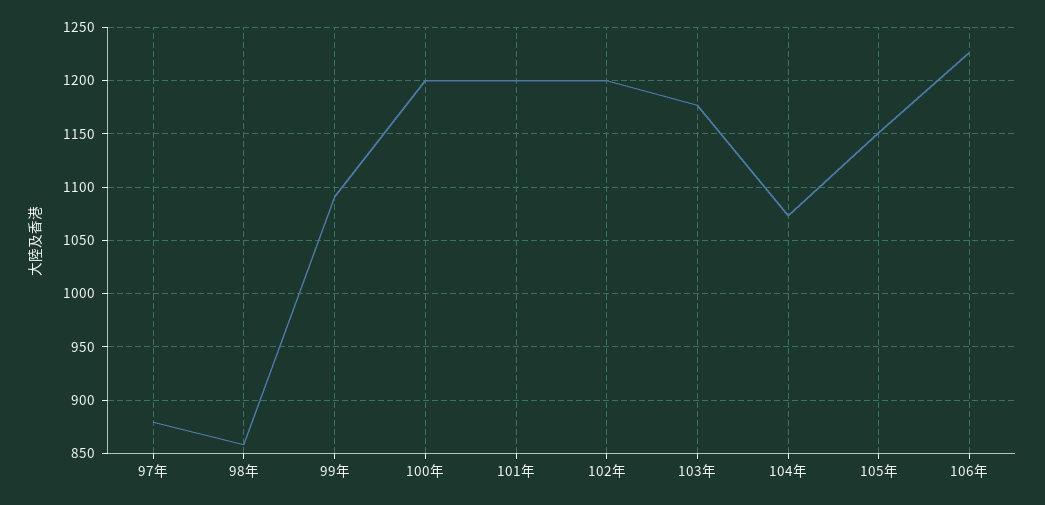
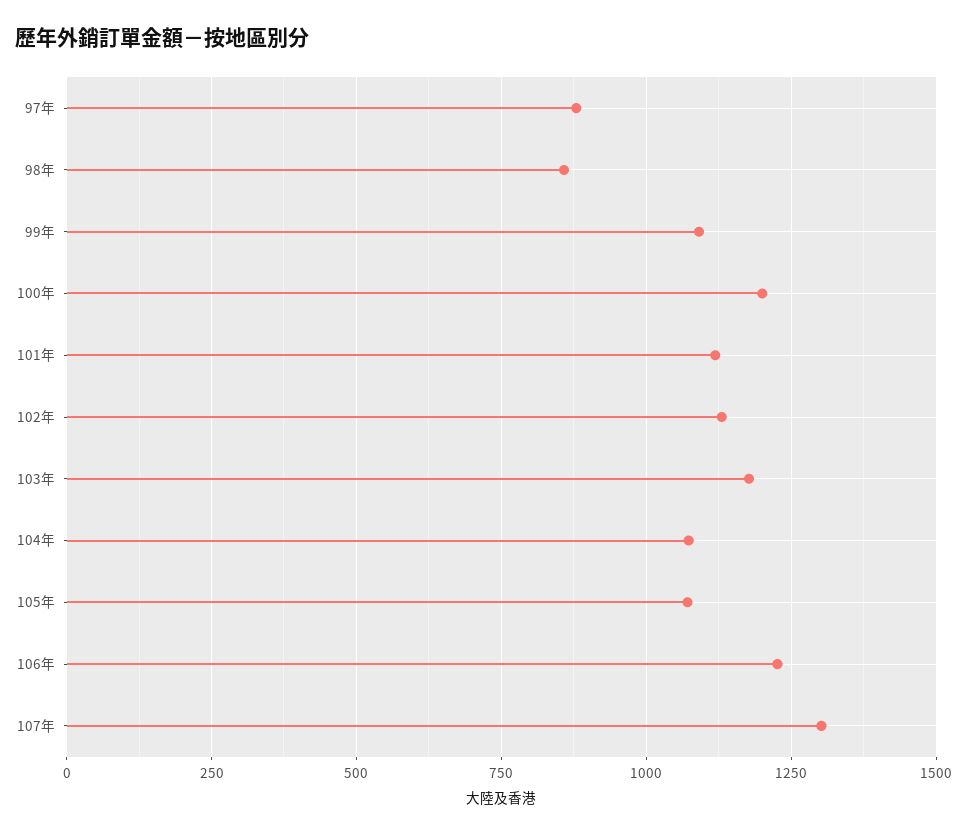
101年: 1200 -> 1125
102年: 1200 -> 1125
105年: 1150 -> 1075
107年: none -> 1300

